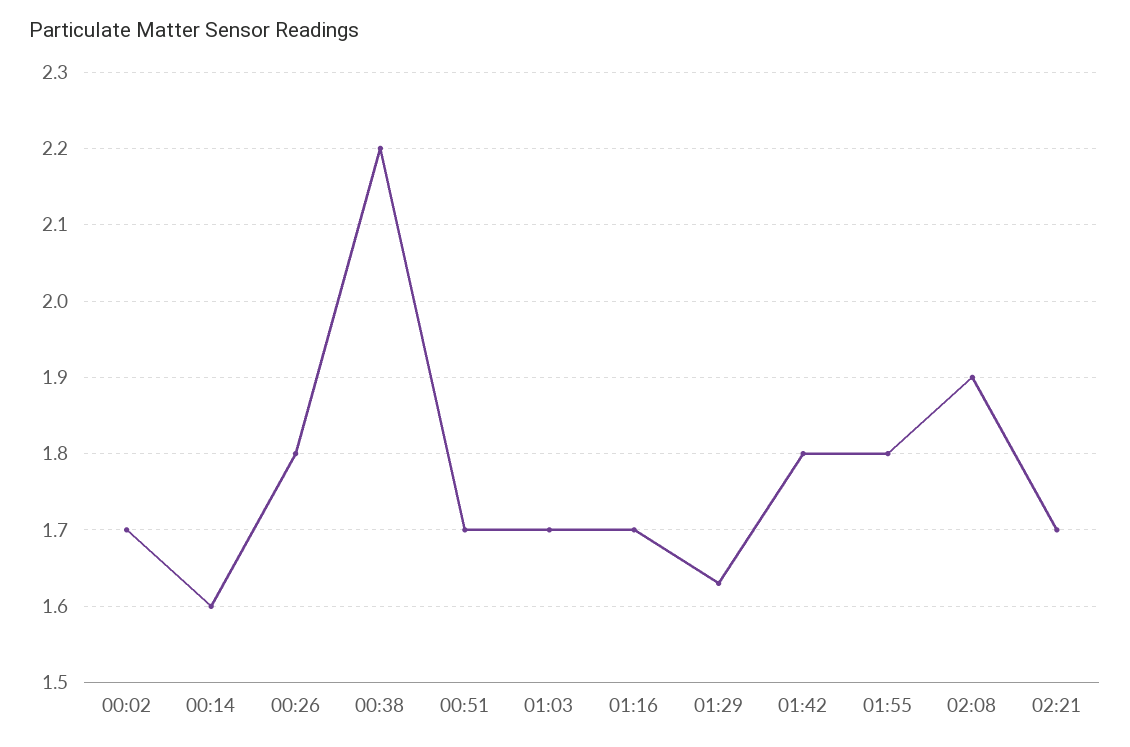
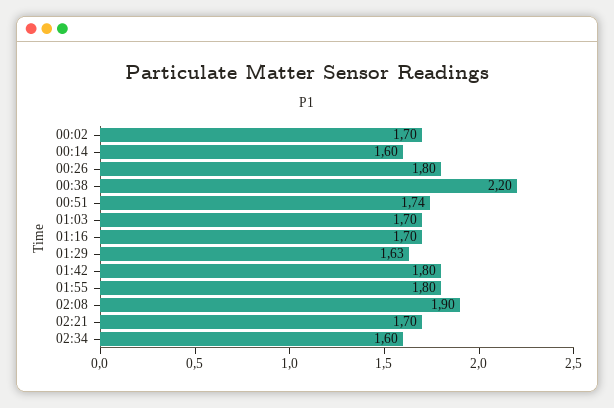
00:51: 1.7 -> 1.74
02:34: none -> 1.6

